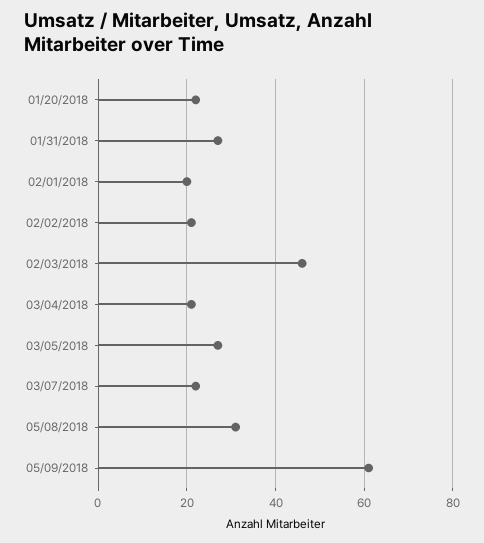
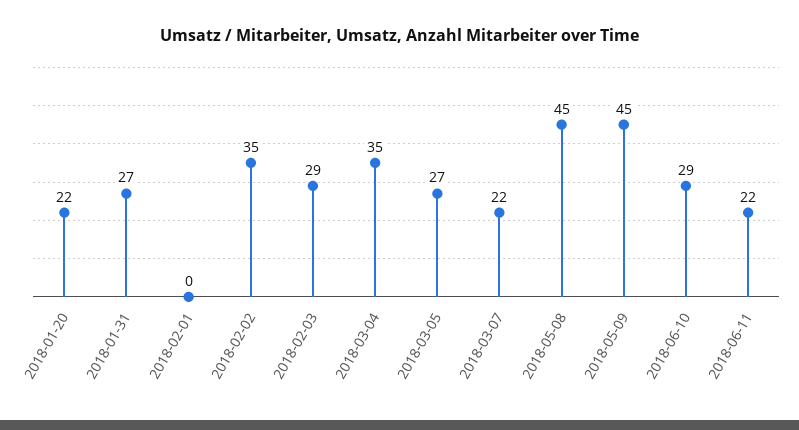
02/01/2018: 20 -> 0
02/02/2018: 20 -> 35
02/03/2018: 45 -> 29
03/04/2018: 20 -> 35
05/08/2018: 30 -> 45
05/09/2018: 60 -> 45
2018-06-10: none -> 29
2018-06-11: none -> 22

